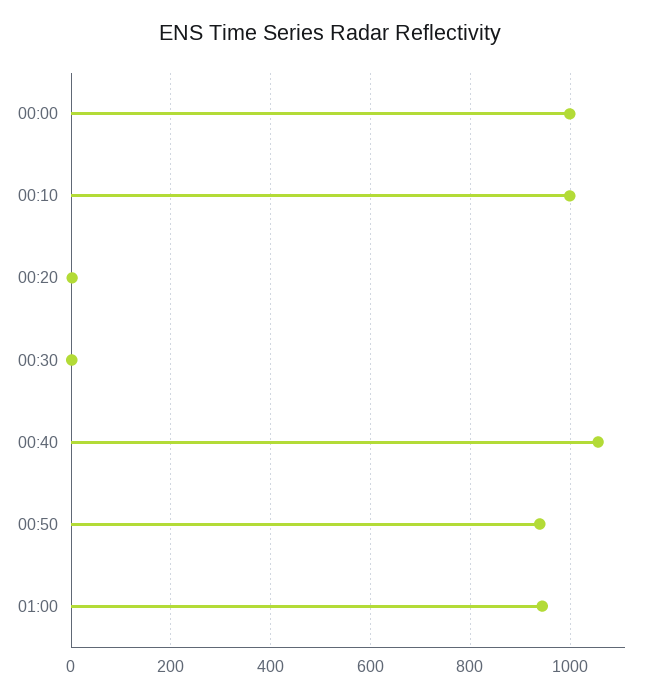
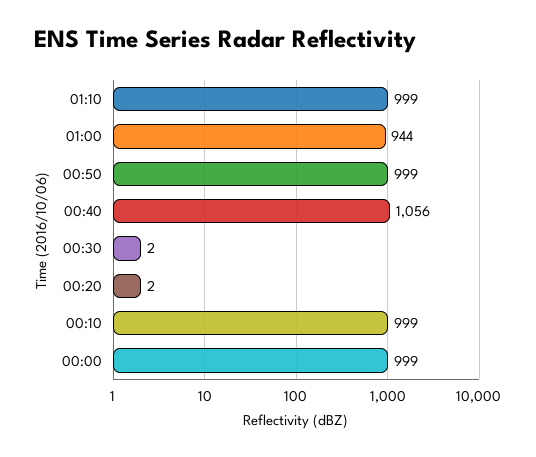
00:50: 940 -> 999
01:10: none -> 999

